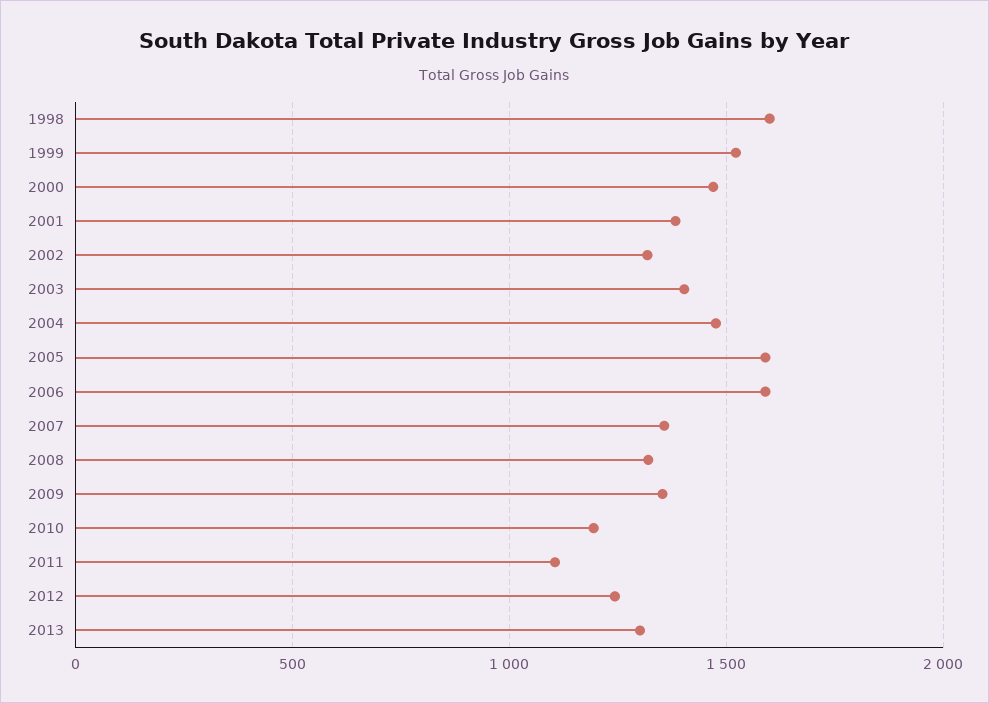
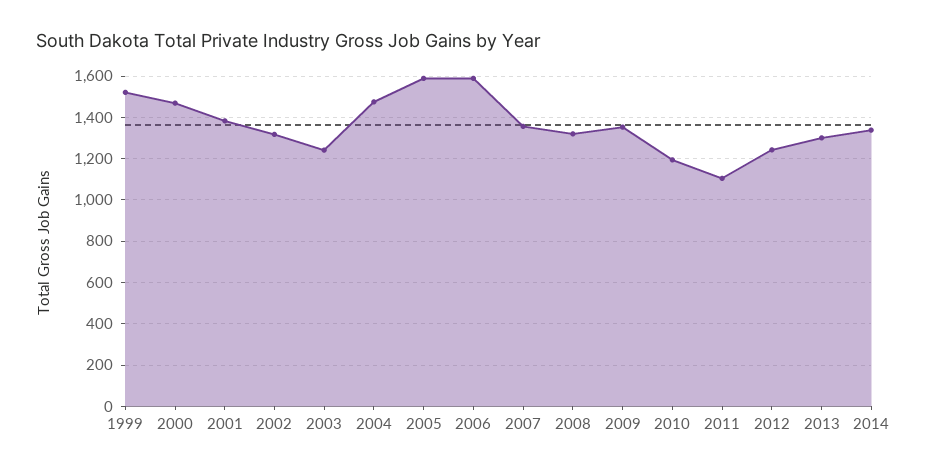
1998: 1600 -> none
2003: 1400 -> 1250
2014: none -> 1350

